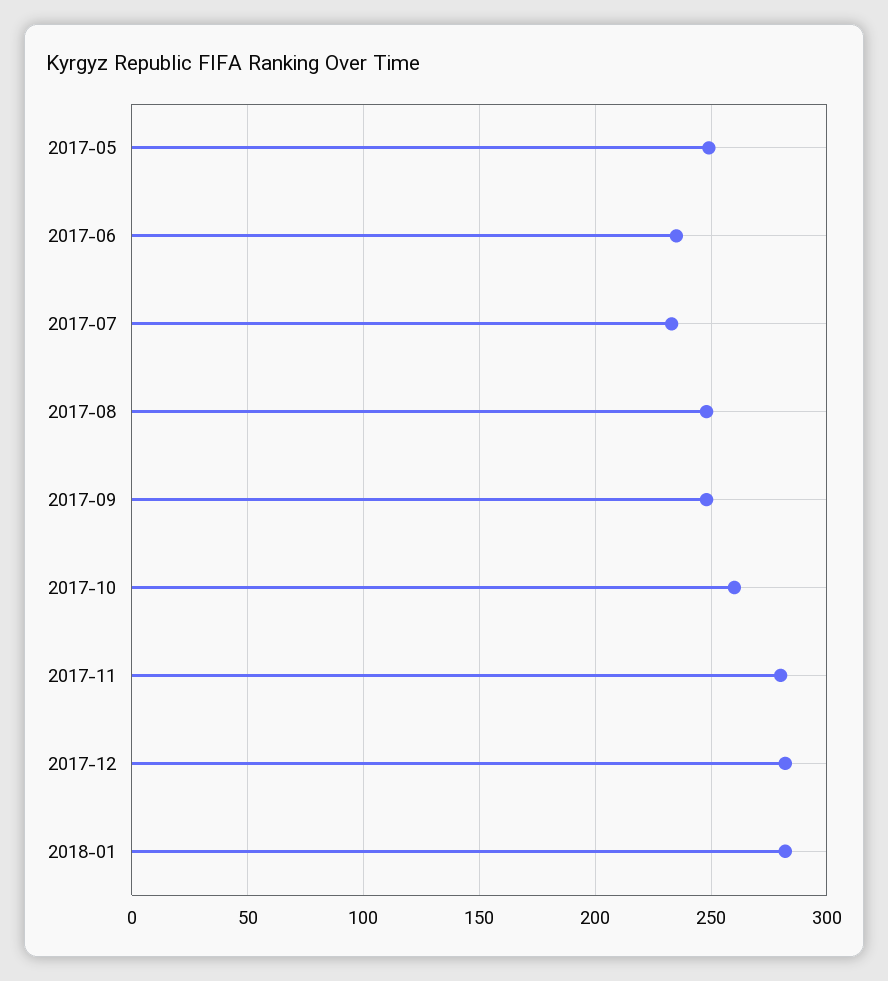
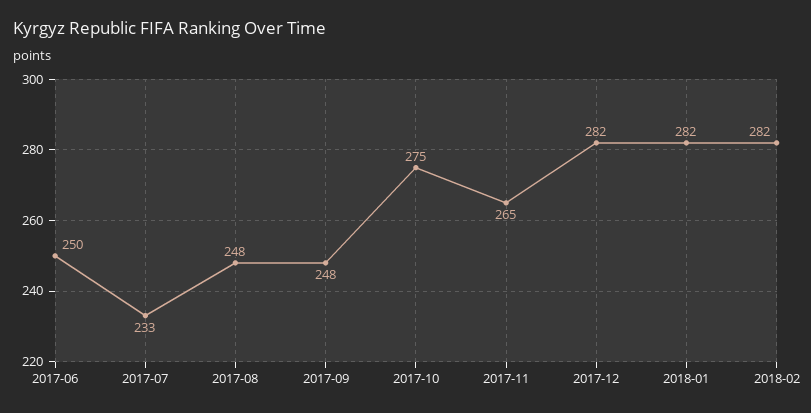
2017-05: 250 -> none
2017-06: 235 -> 250
2017-10: 260 -> 275
2017-11: 280 -> 265
2018-02: none -> 282

